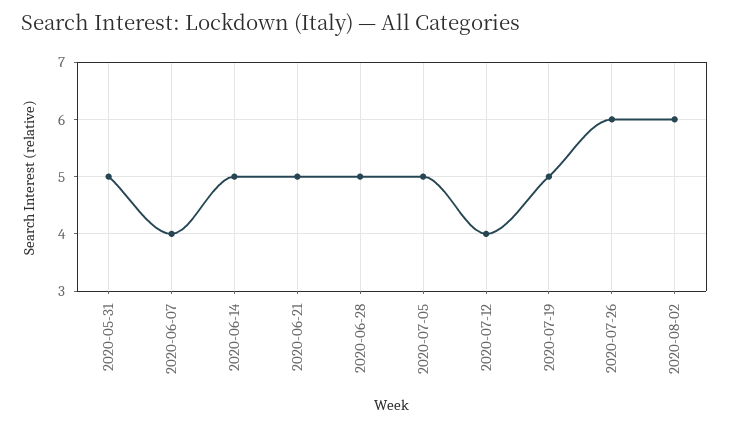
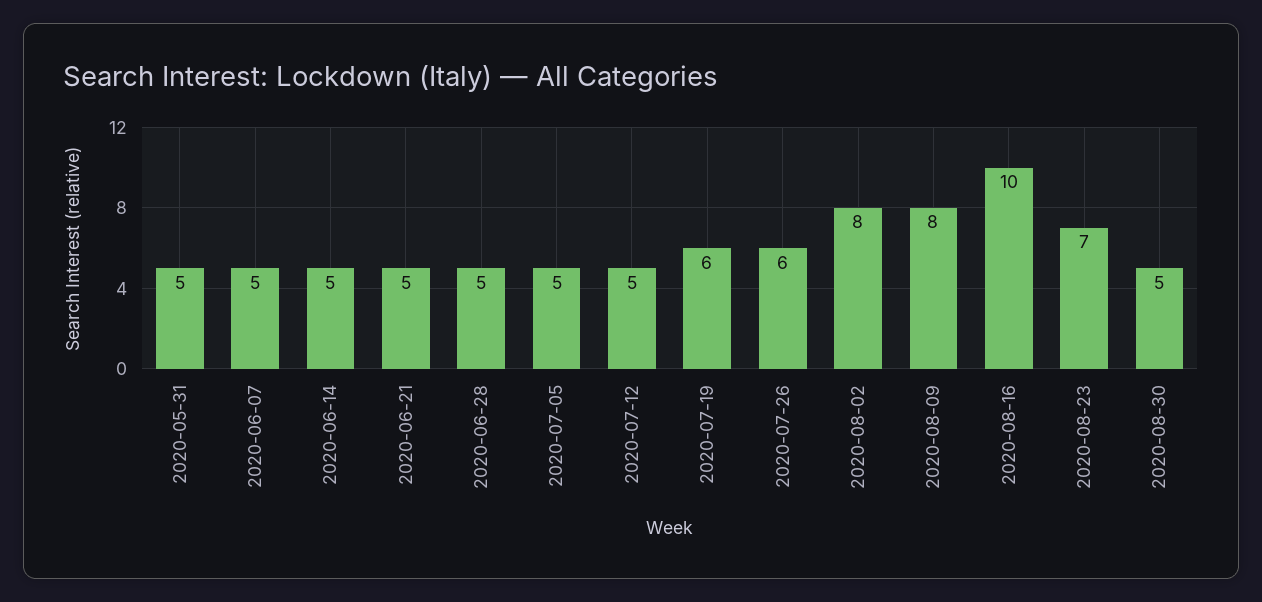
2020-06-07: 4 -> 5
2020-07-12: 4 -> 5
2020-07-19: 5 -> 6
2020-08-02: 6 -> 8
2020-08-09: none -> 8
2020-08-16: none -> 10
2020-08-23: none -> 7
2020-08-30: none -> 5

